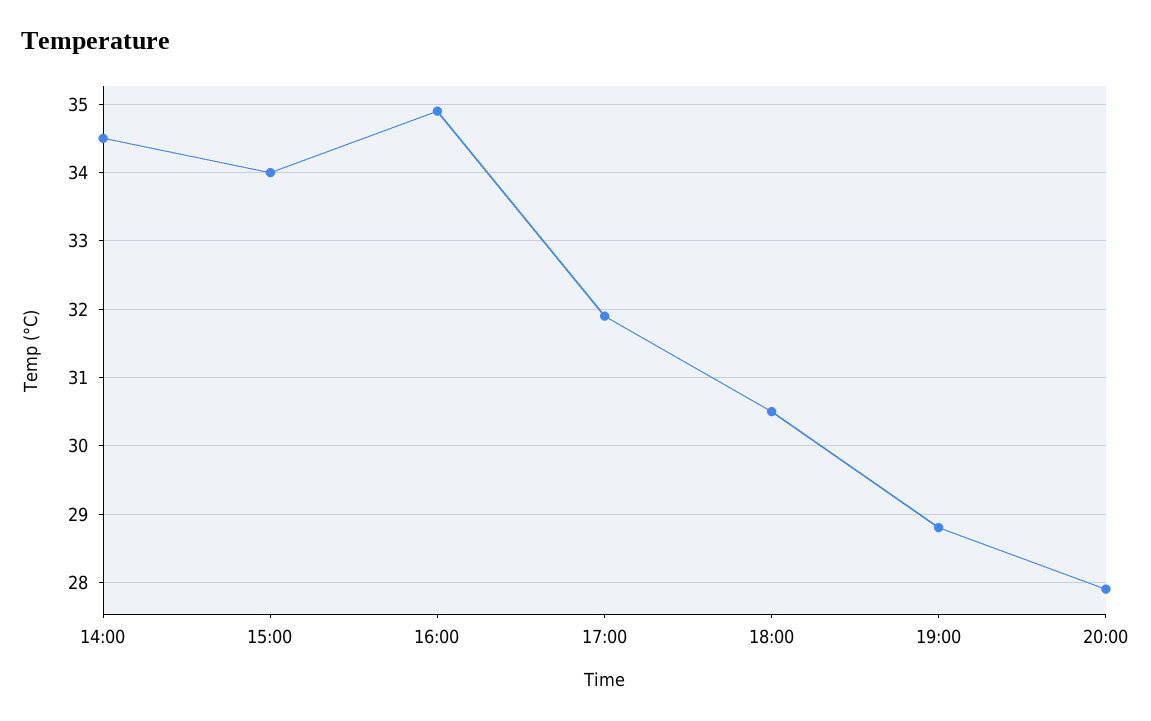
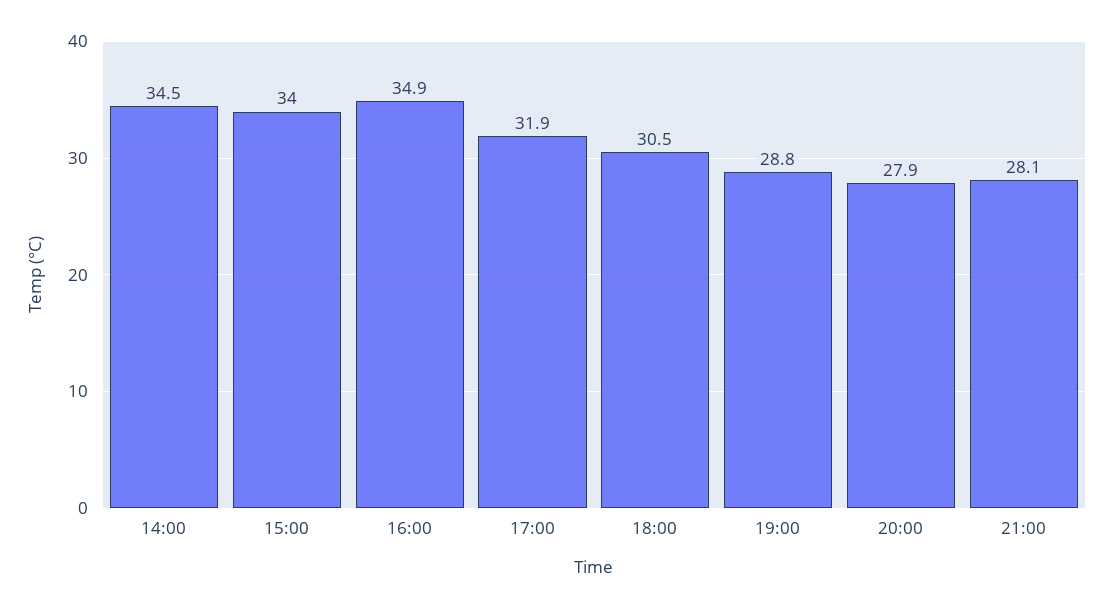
21:00: none -> 28.1

